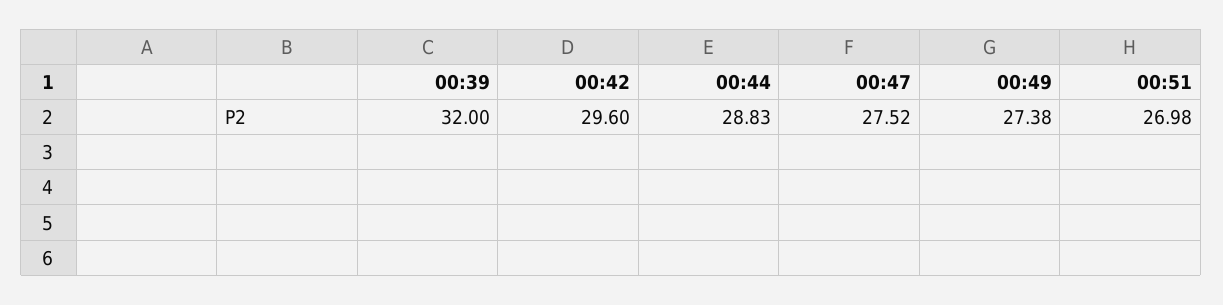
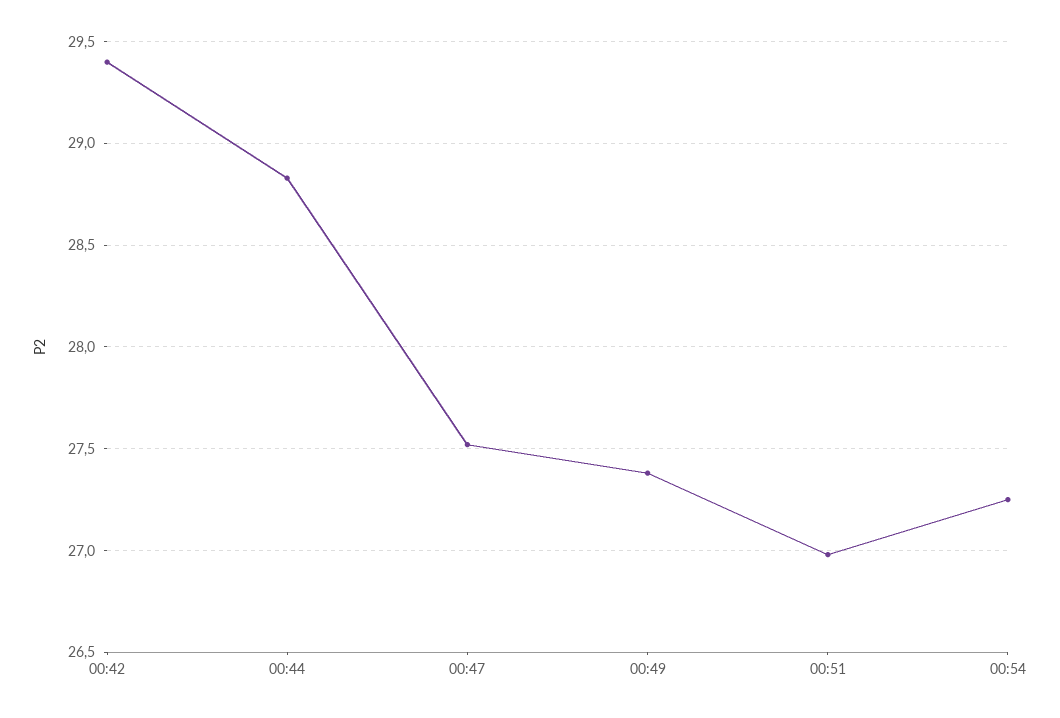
00:39: 32 -> none
00:42: 29.6 -> 29.4
00:54: none -> 27.25

